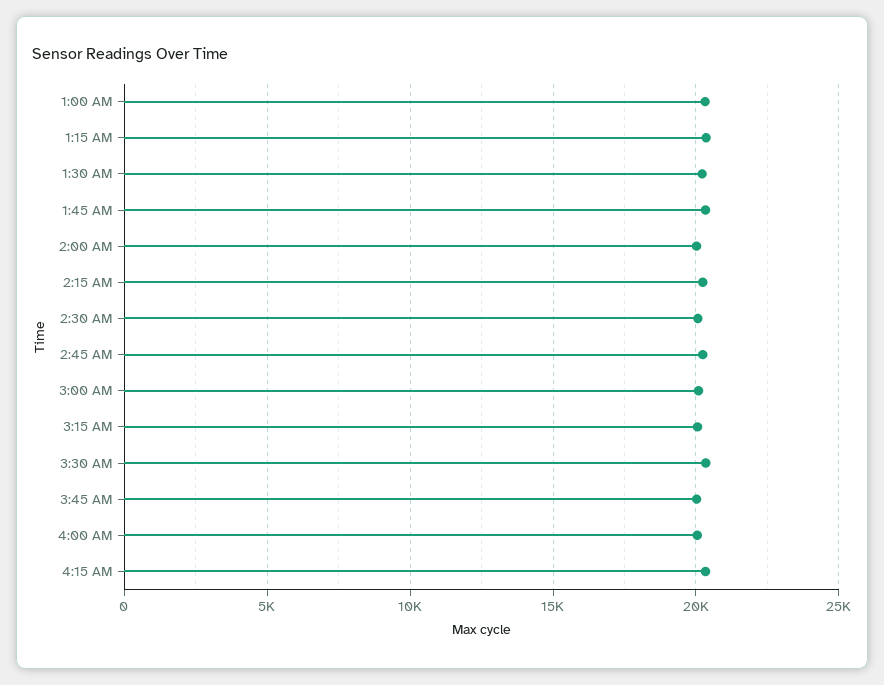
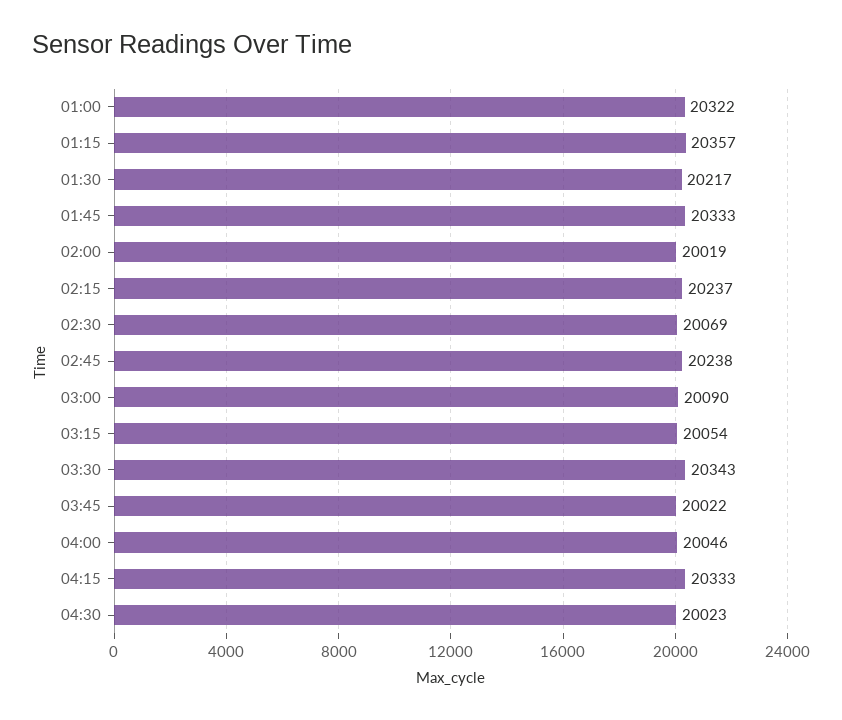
04:30: none -> 20023

